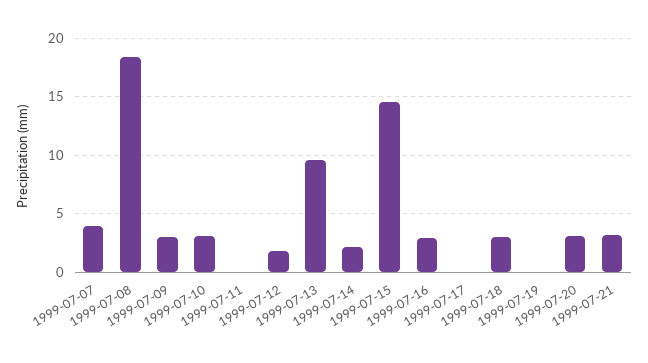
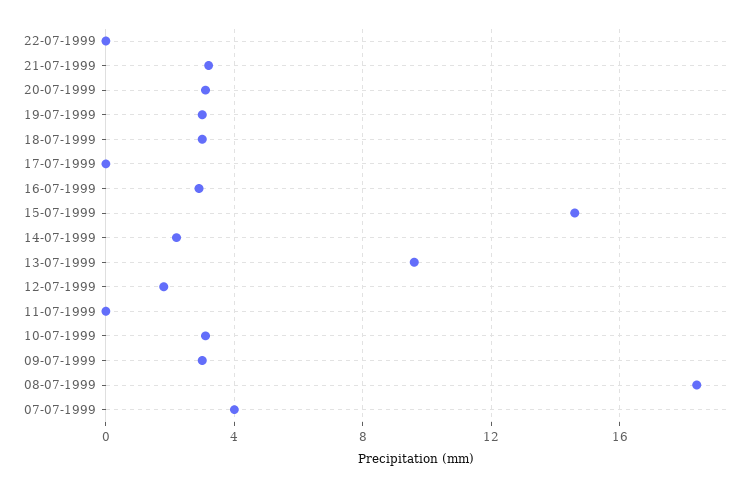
1999-07-19: 0 -> 3
22-07-1999: none -> 0

